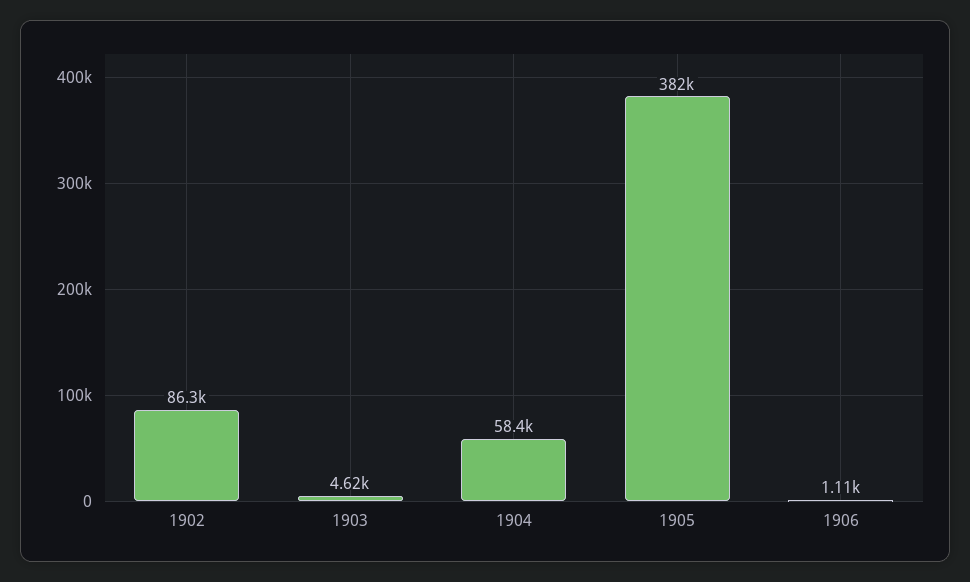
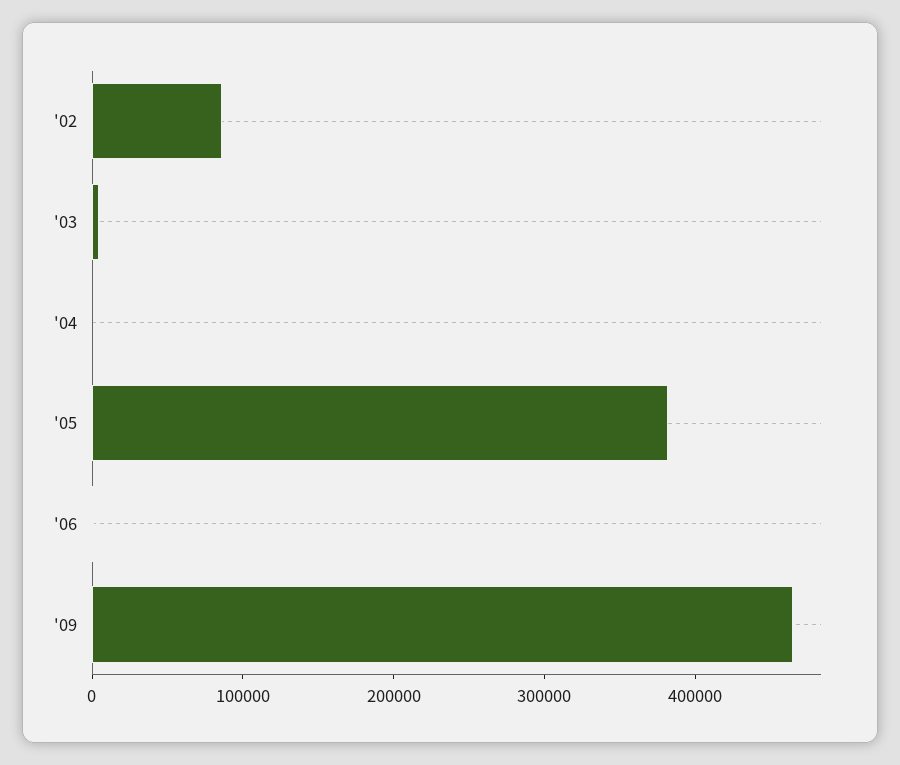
1904: 58400 -> 0
'09: none -> 460000

